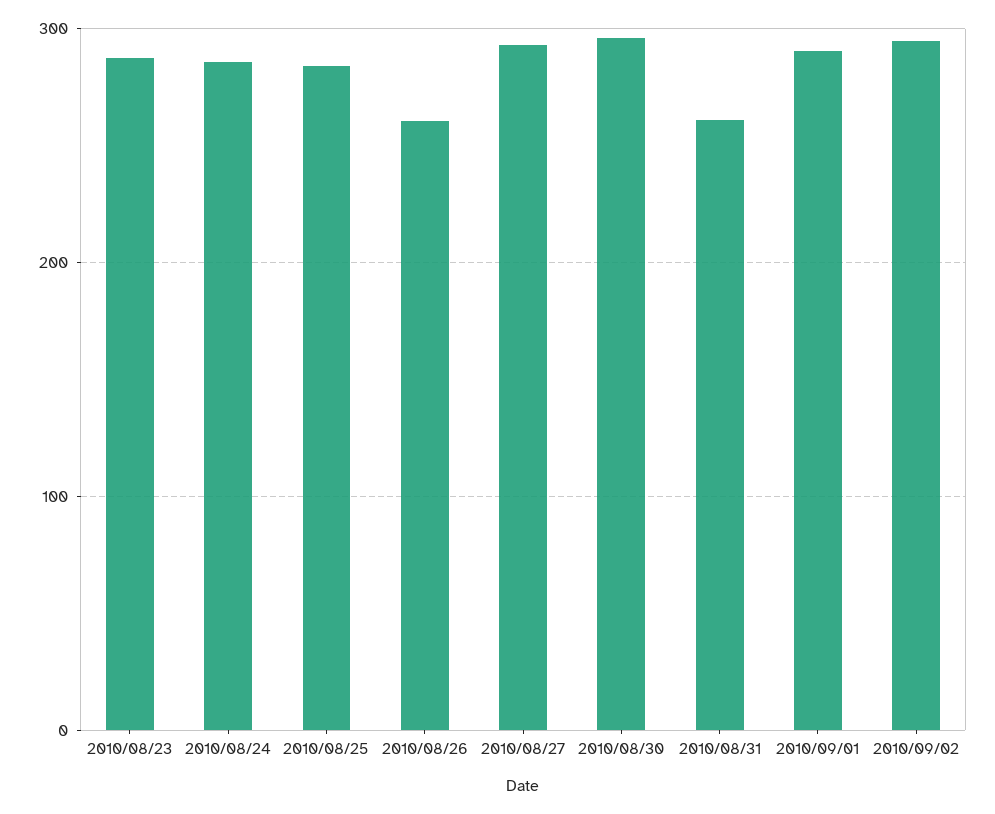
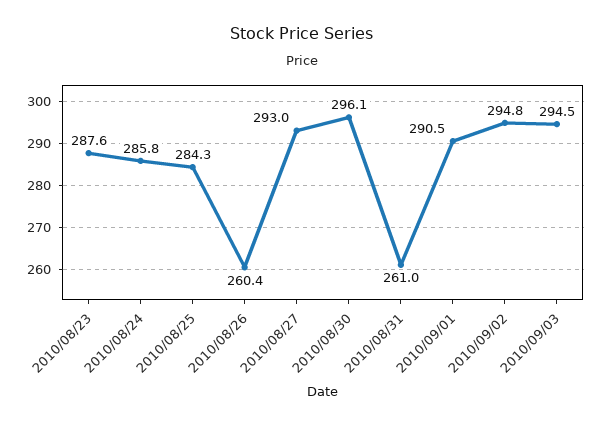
2010/09/03: none -> 294.5

